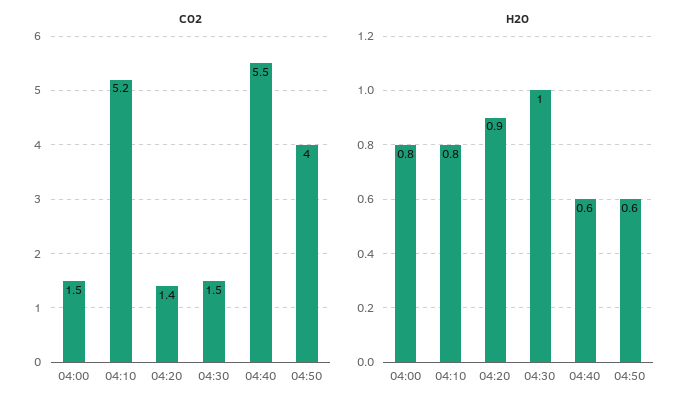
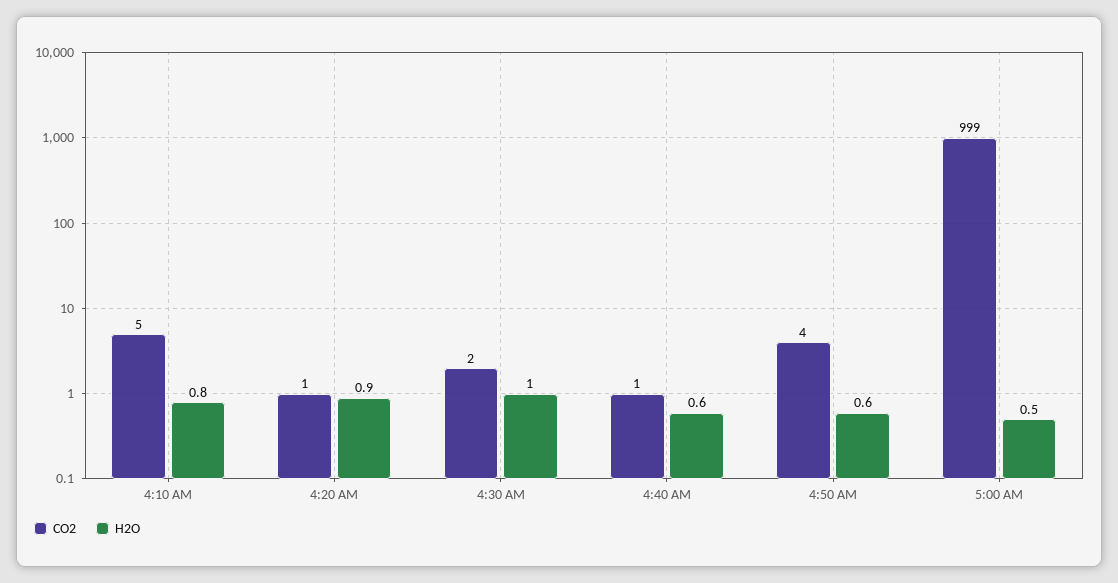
CO2, 04:00: 1.5 -> none
CO2, 04:40: 5.5 -> 1
H2O, 04:00: 0.8 -> none
CO2, 5:00 AM: none -> 999
H2O, 5:00 AM: none -> 0.5

